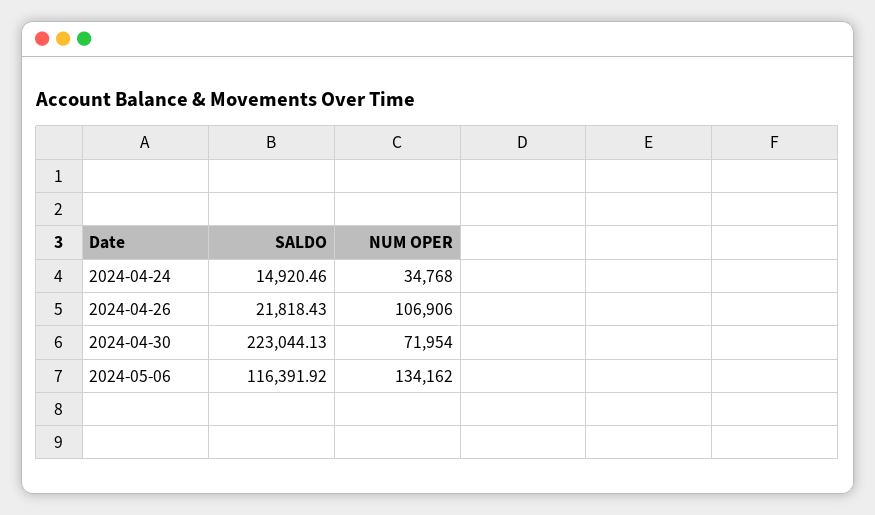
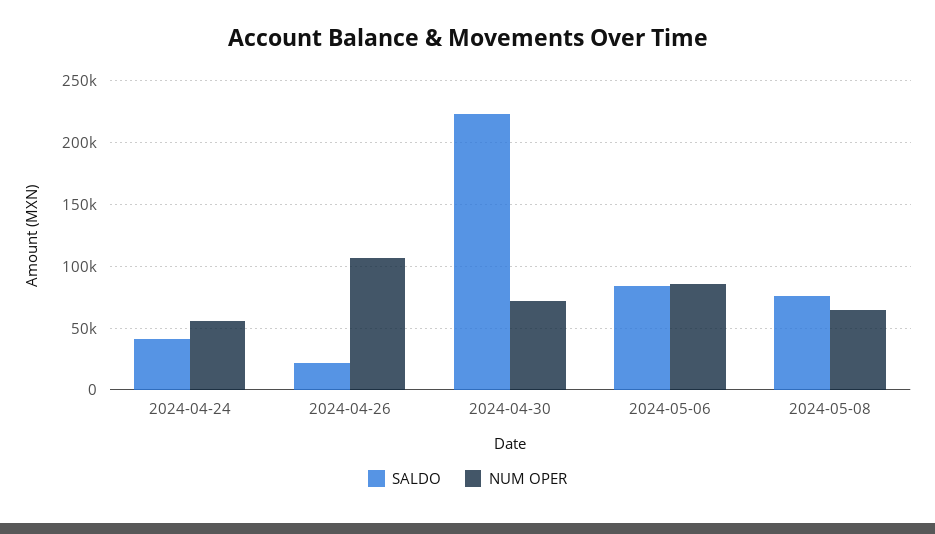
SALDO, 2024-04-24: 14920.46 -> 40000
NUM OPER, 2024-04-24: 34768 -> 55000
SALDO, 2024-05-06: 116391.92 -> 85000
NUM OPER, 2024-05-06: 134162 -> 85000
SALDO, 2024-05-08: none -> 75000
NUM OPER, 2024-05-08: none -> 65000

